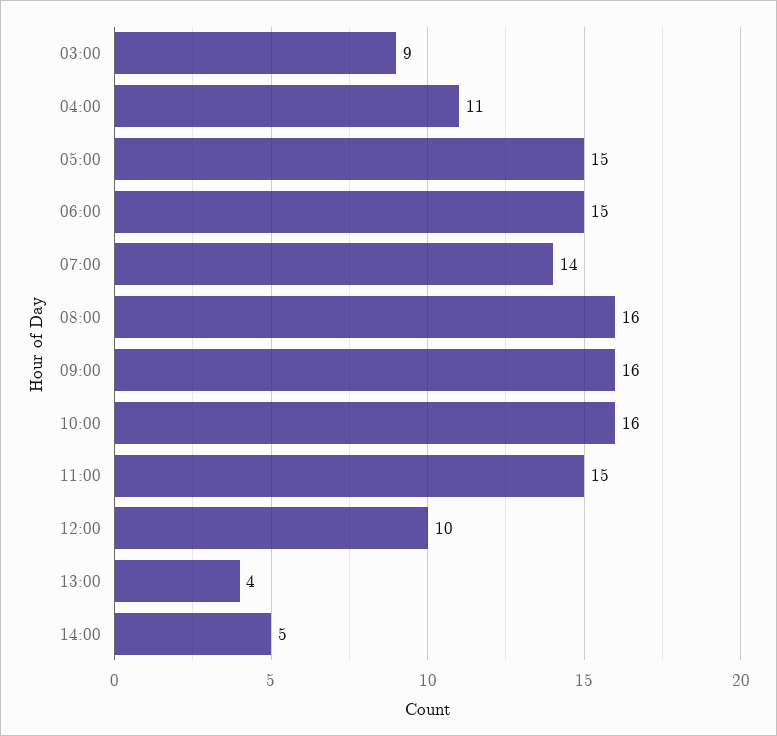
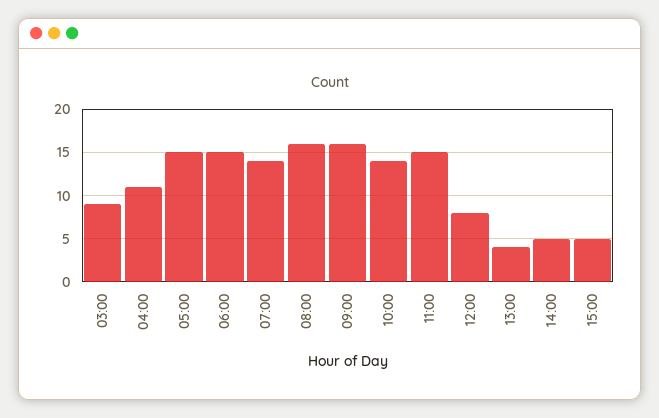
10:00: 16 -> 14
12:00: 10 -> 8
15:00: none -> 5

